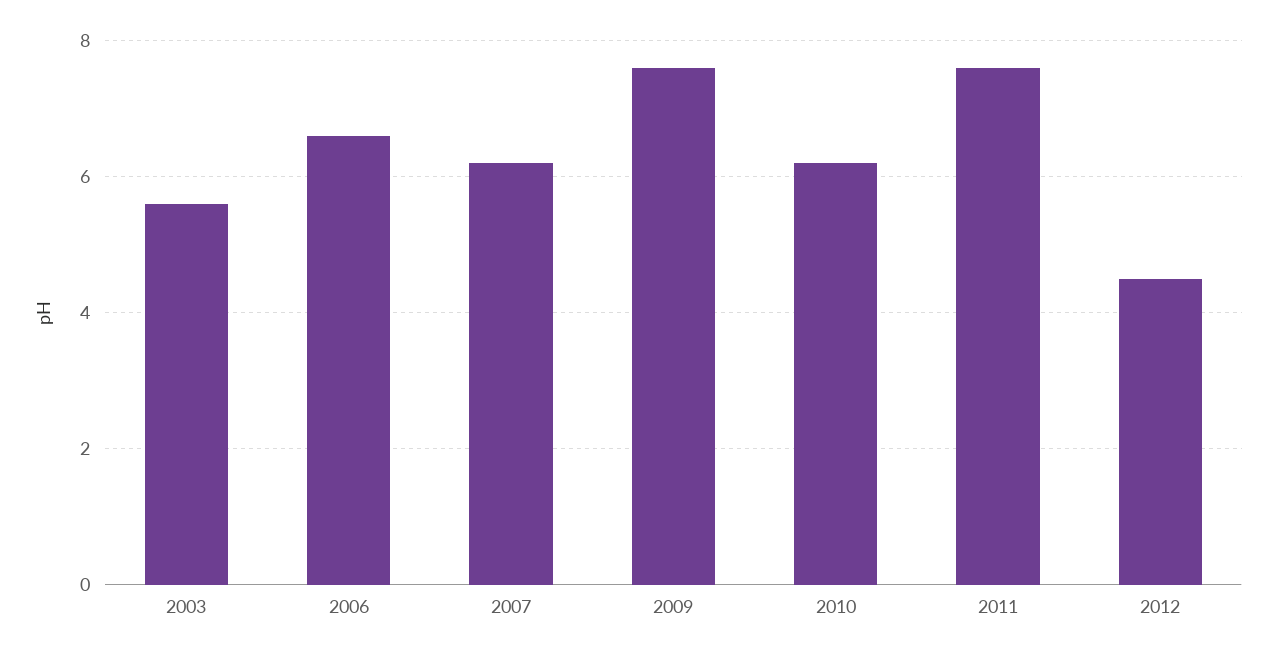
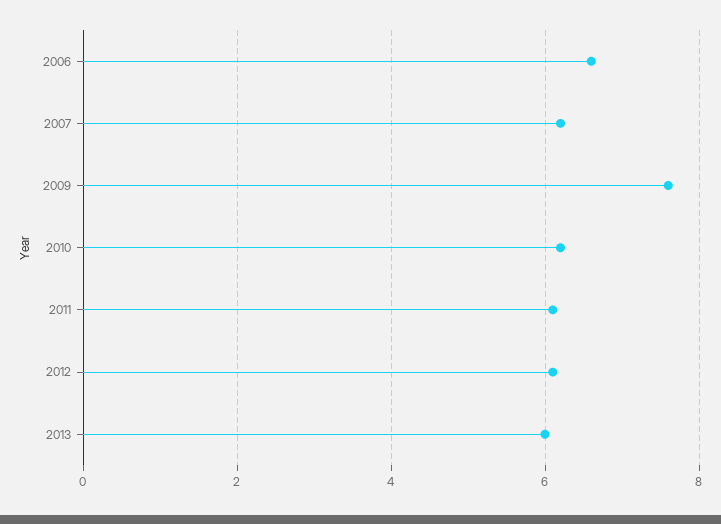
2003: 5.5 -> none
2011: 7.5 -> 6
2012: 4.5 -> 6
2013: none -> 6

